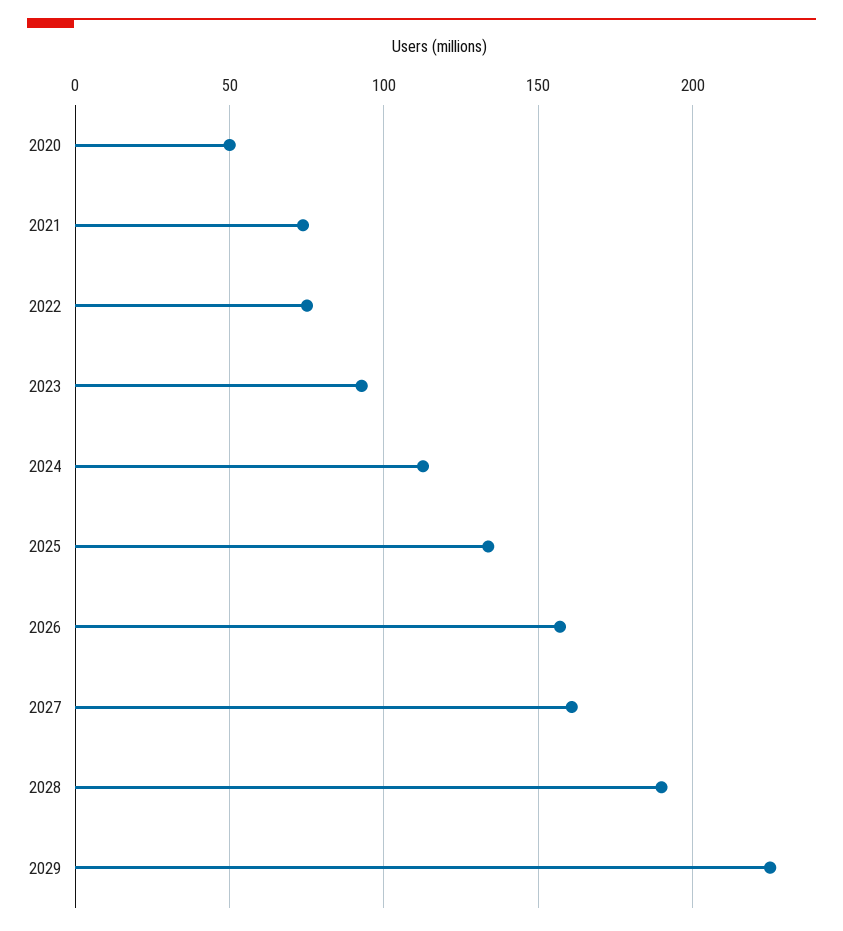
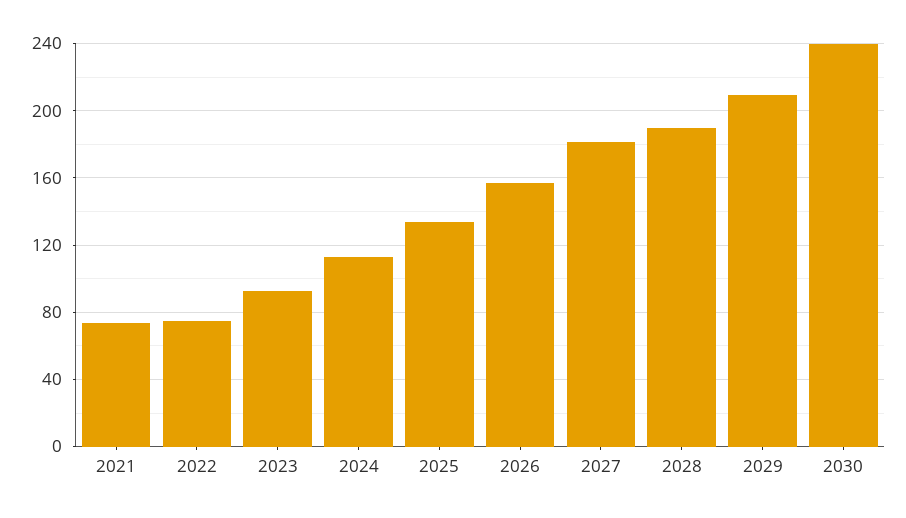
2020: 50 -> none
2027: 160 -> 180
2029: 225 -> 210
2030: none -> 240

